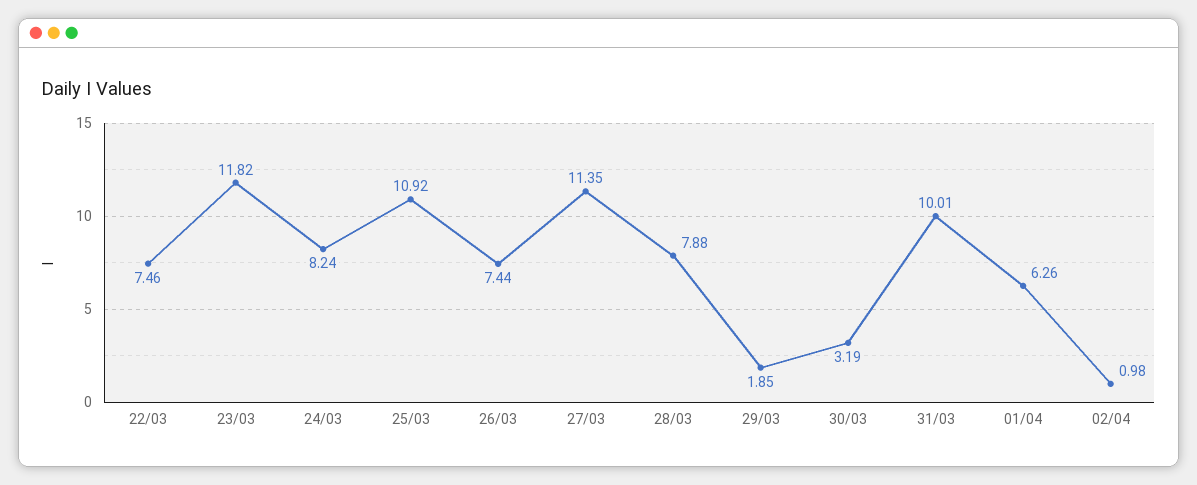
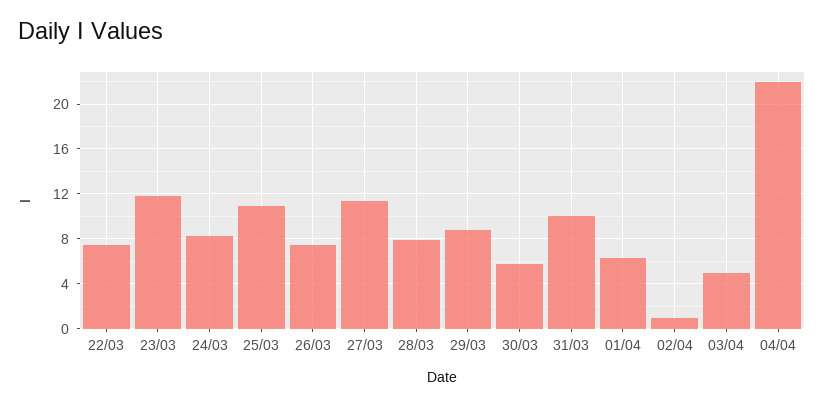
29/03: 1.85 -> 9
30/03: 3.19 -> 6
03/04: none -> 5
04/04: none -> 22

